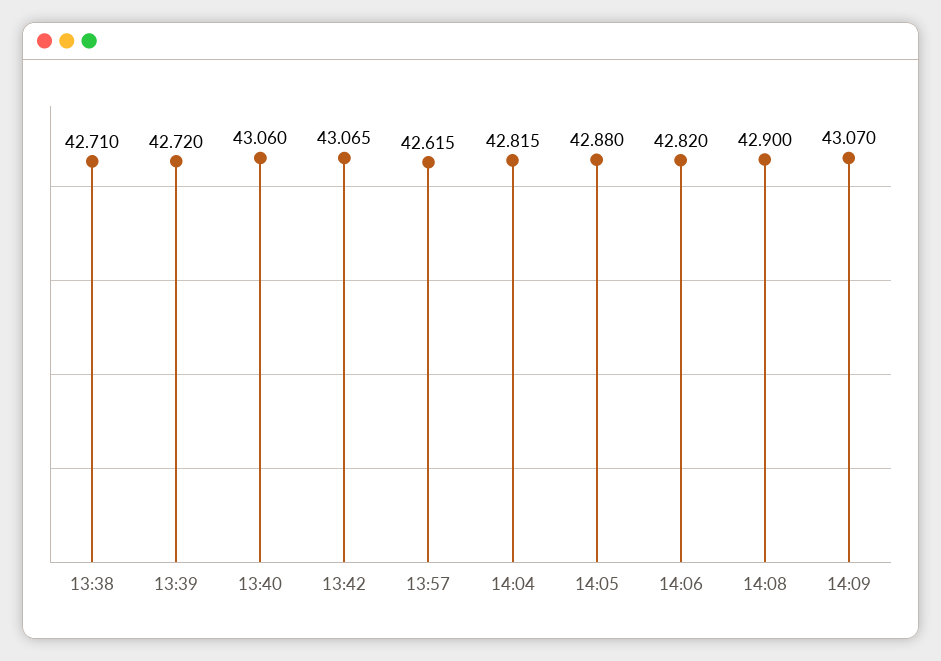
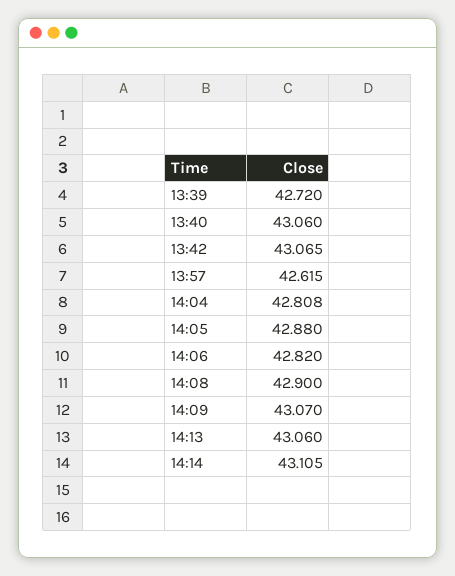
13:38: 42.71 -> none
14:04: 42.815 -> 42.808
14:13: none -> 43.06
14:14: none -> 43.105

